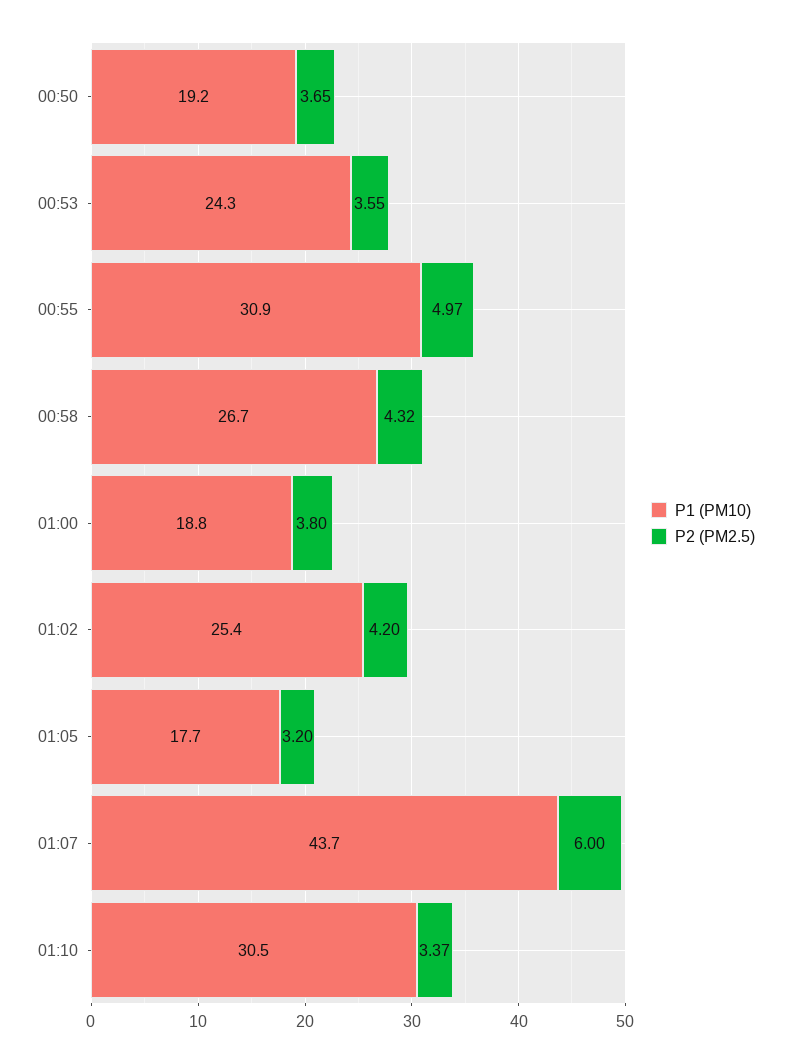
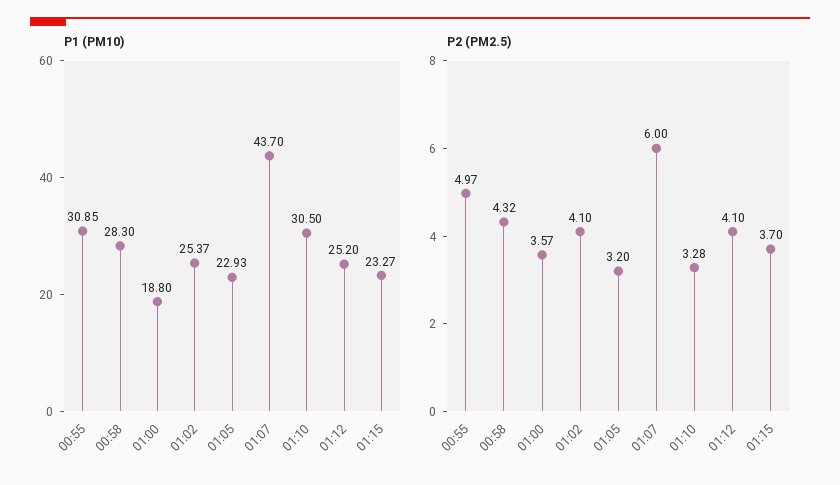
P1 (PM10), 00:50: 19.2 -> none
P2 (PM2.5), 00:50: 3.65 -> none
P1 (PM10), 00:53: 24.3 -> none
P2 (PM2.5), 00:53: 3.55 -> none
P1 (PM10), 00:58: 26.7 -> 28.3
P2 (PM2.5), 01:00: 3.8 -> 3.57
P2 (PM2.5), 01:02: 4.2 -> 4.1
P1 (PM10), 01:05: 17.7 -> 22.93
P2 (PM2.5), 01:10: 3.37 -> 3.28
P1 (PM10), 01:12: none -> 25.2
P1 (PM10), 01:15: none -> 23.27
P2 (PM2.5), 01:12: none -> 4.1
P2 (PM2.5), 01:15: none -> 3.7

